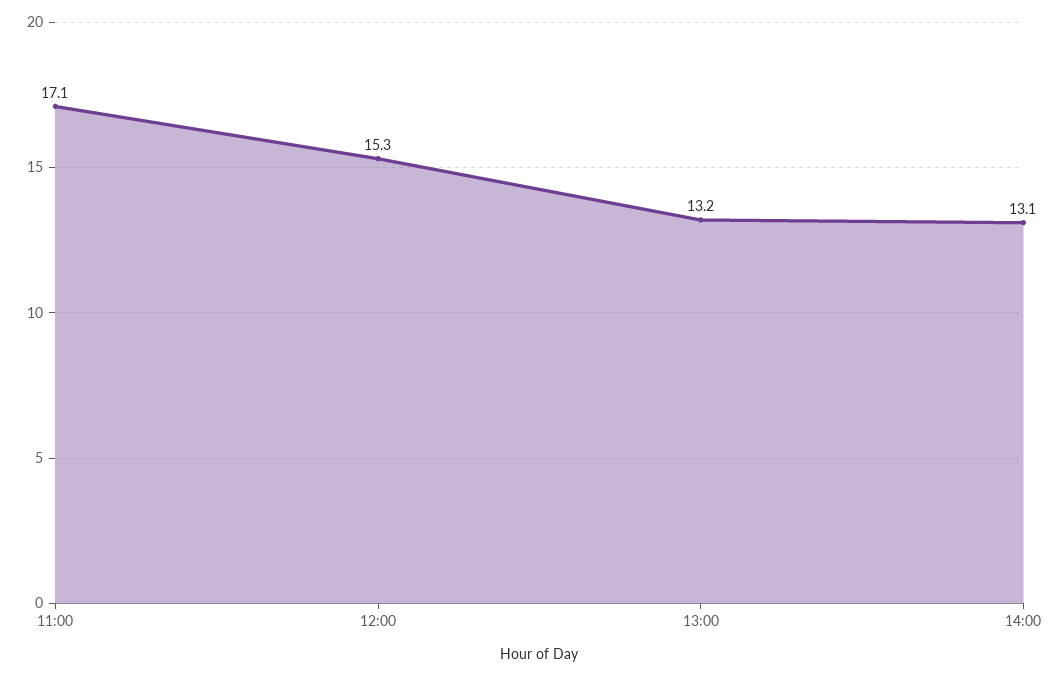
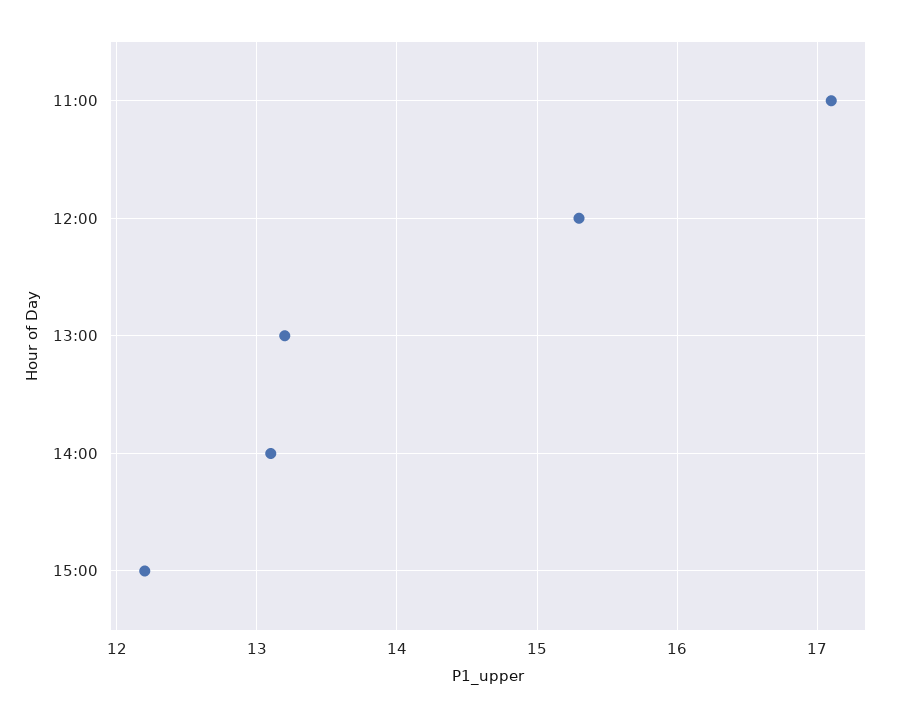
15:00: none -> 12.2

